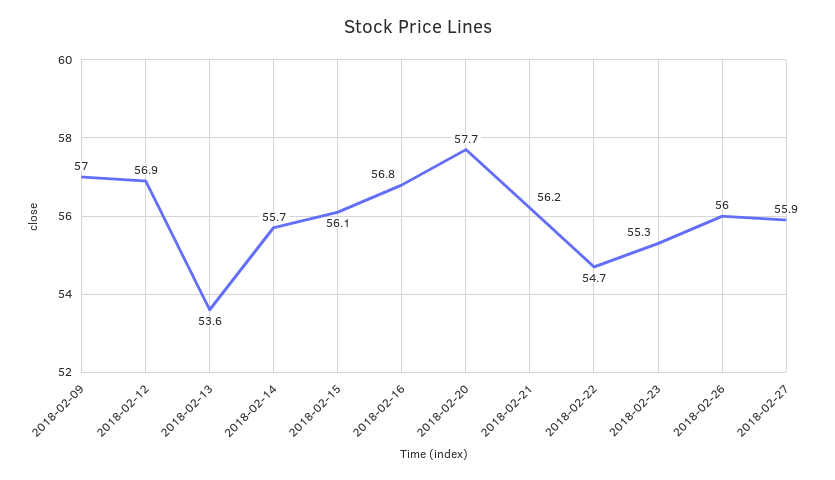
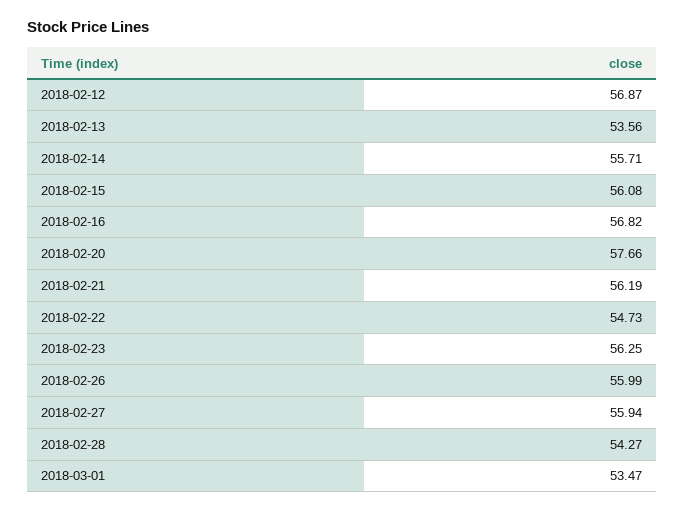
2018-02-09: 57 -> none
2018-02-23: 55.3 -> 56.25
2018-02-28: none -> 54.27
2018-03-01: none -> 53.47

